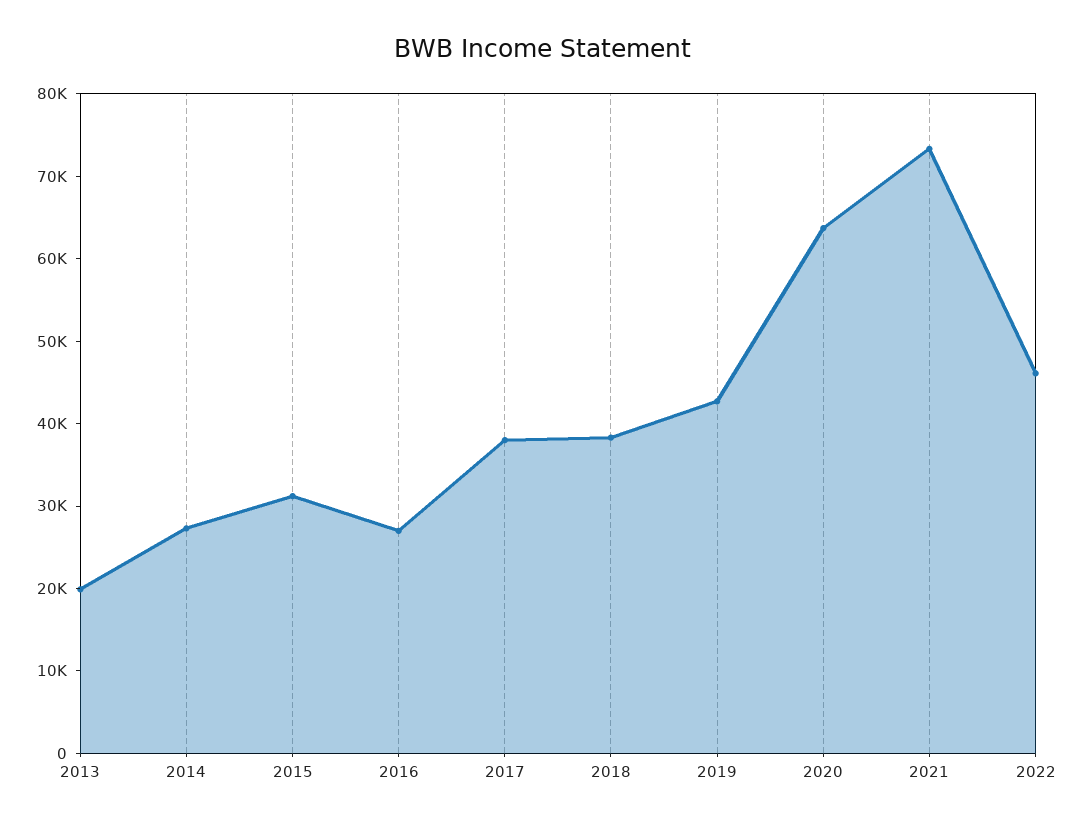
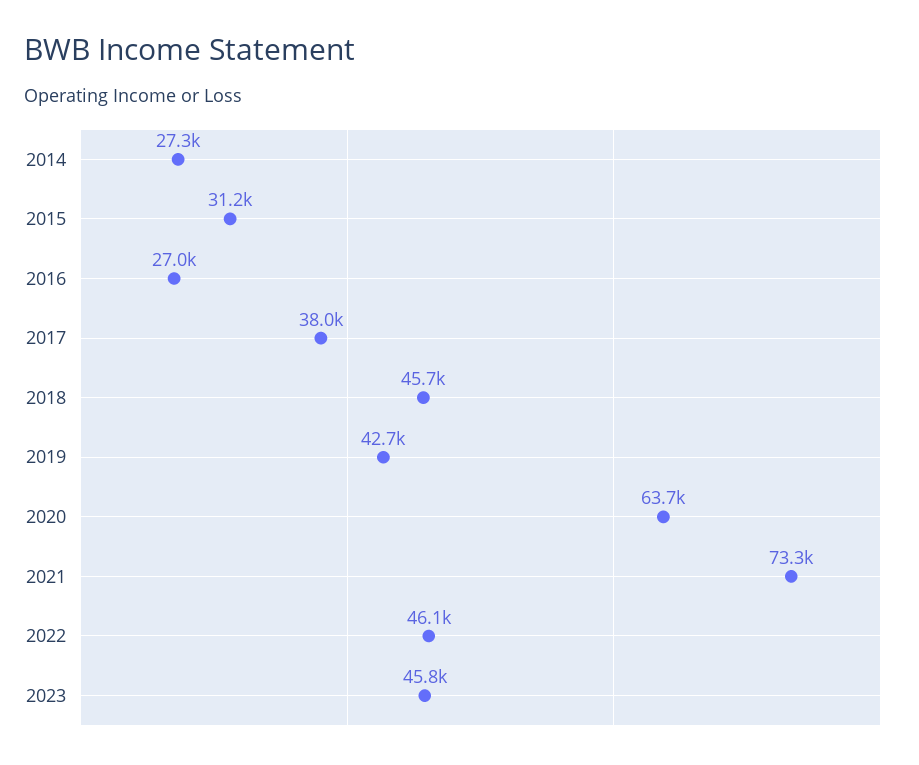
2013: 20000 -> none
2018: 38000 -> 45700
2023: none -> 45800

